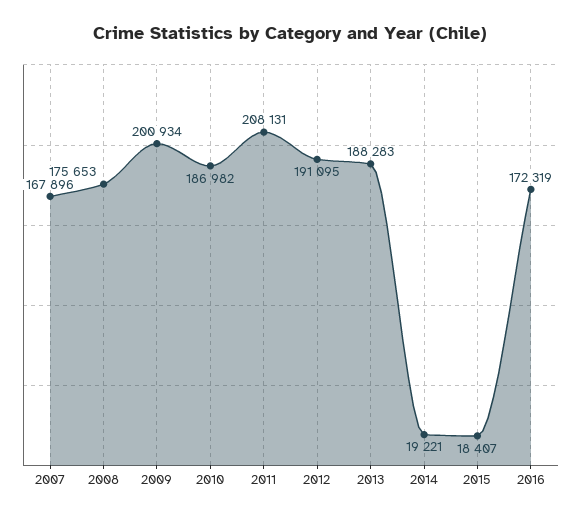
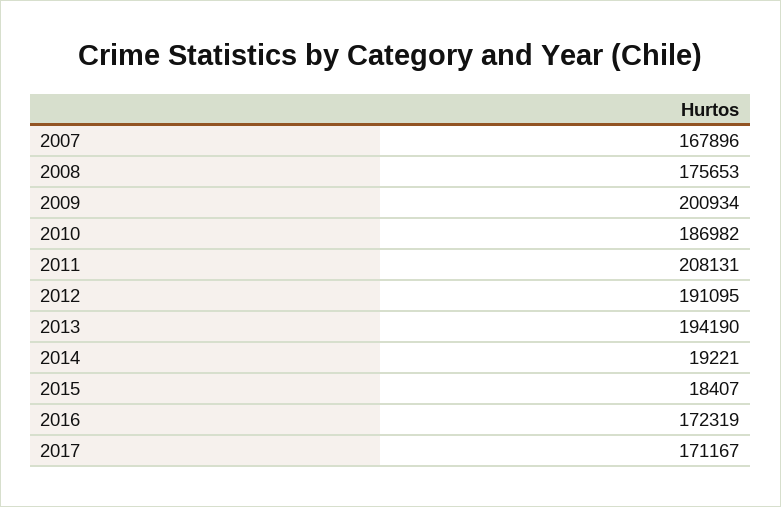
2013: 188283 -> 194190
2017: none -> 171167

